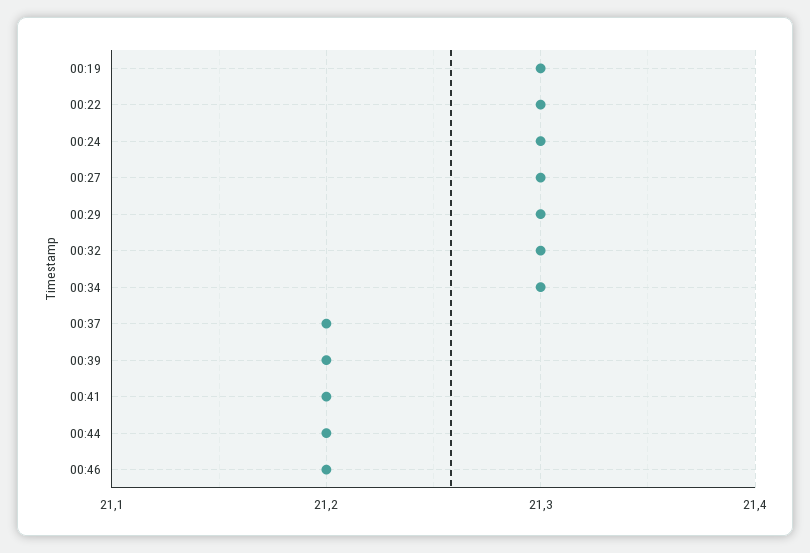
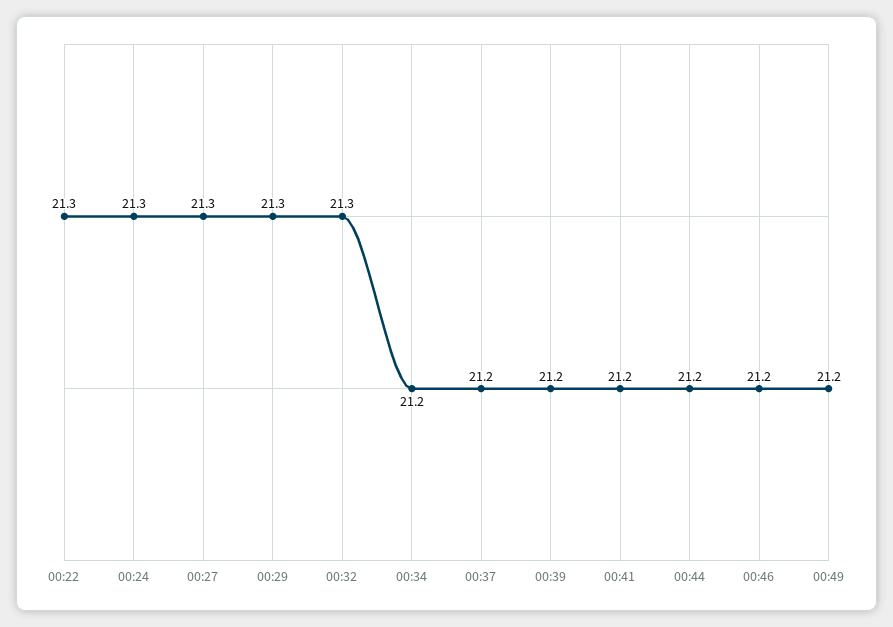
00:19: 21.3 -> none
00:34: 21.3 -> 21.2
00:49: none -> 21.2

